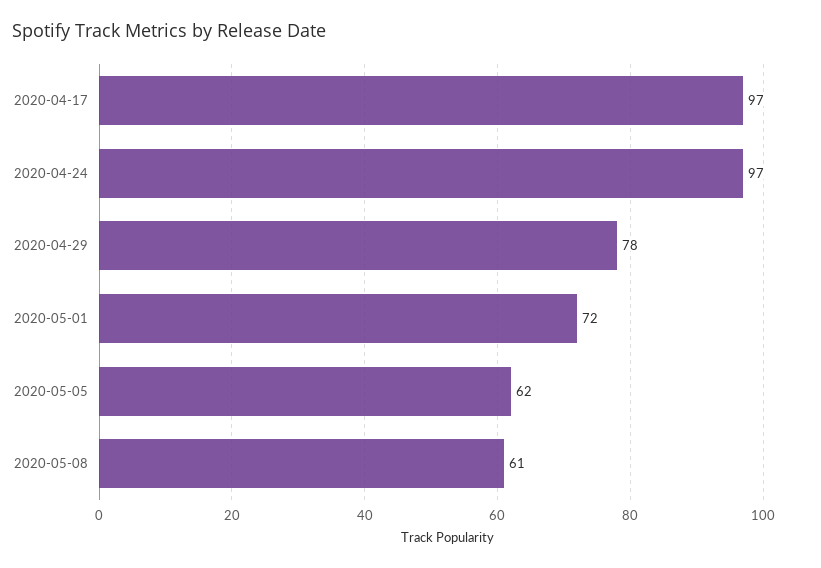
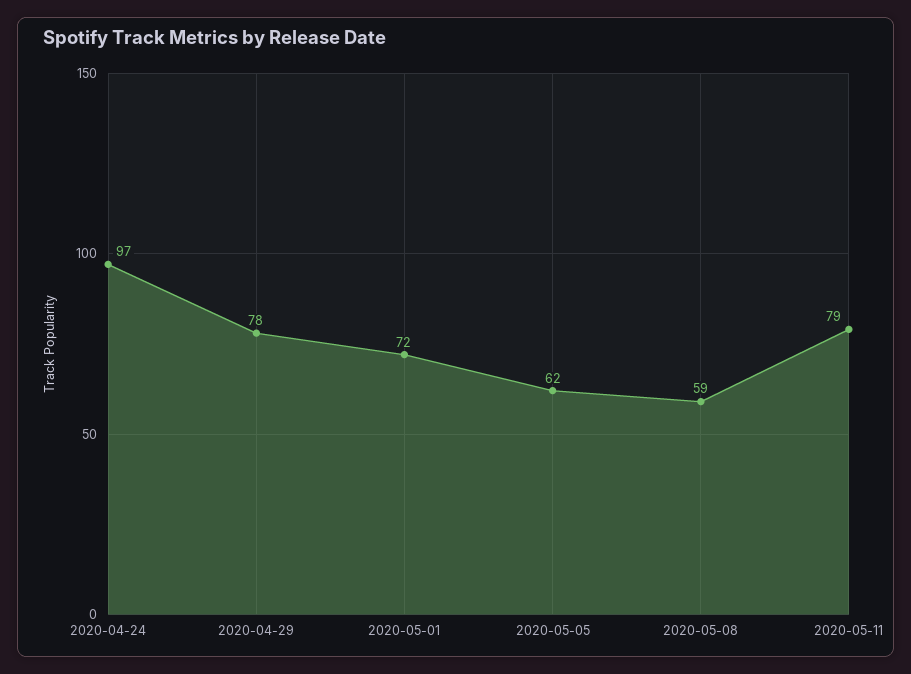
2020-04-17: 97 -> none
2020-05-08: 61 -> 59
2020-05-11: none -> 79

